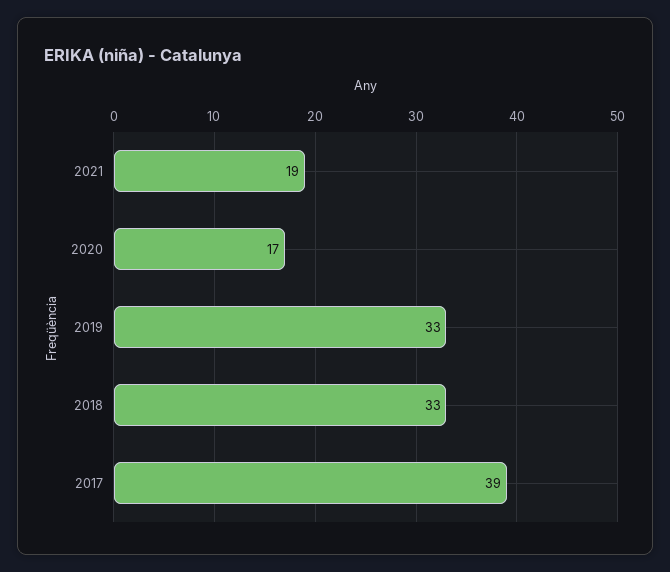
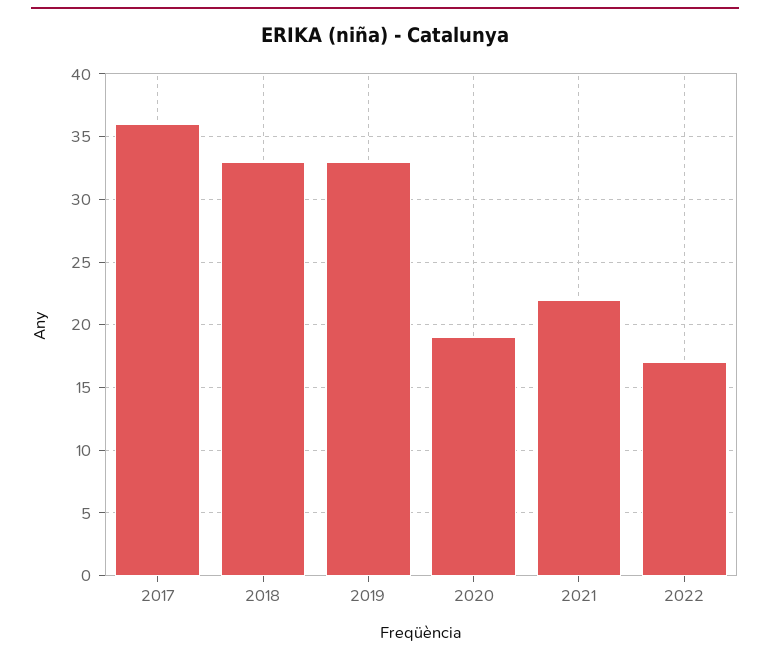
2021: 19 -> 22
2020: 17 -> 19
2017: 39 -> 36
2022: none -> 17

